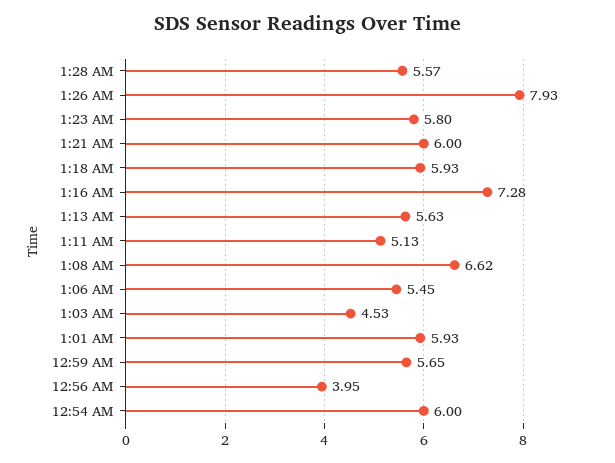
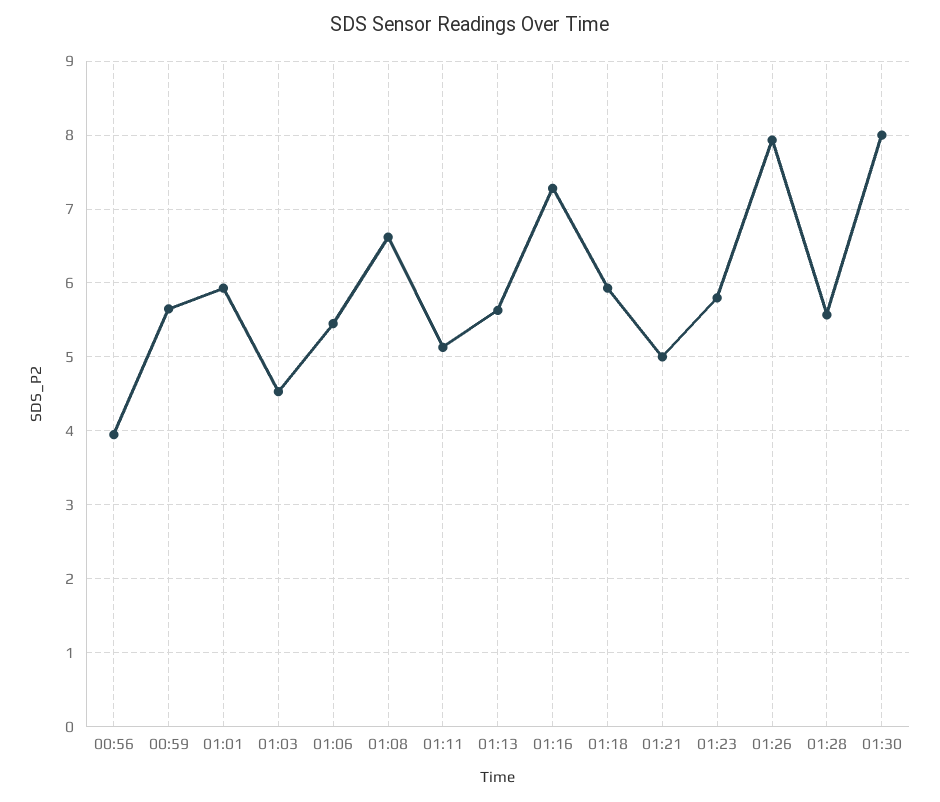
1:21 AM: 6 -> 5
12:54 AM: 6 -> none
01:30: none -> 8

